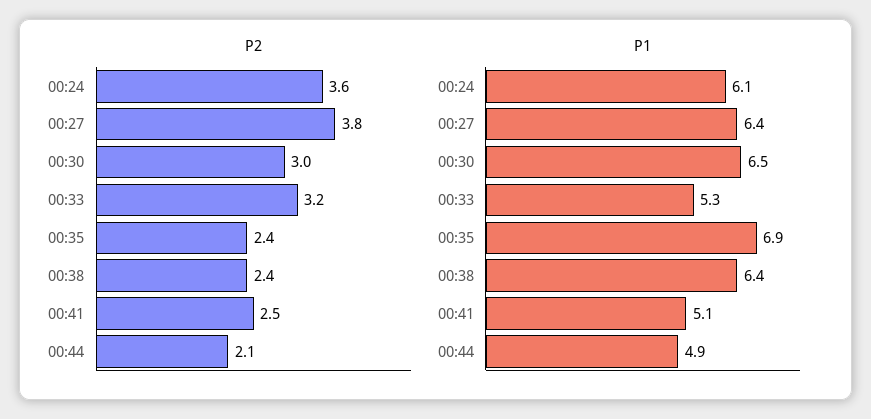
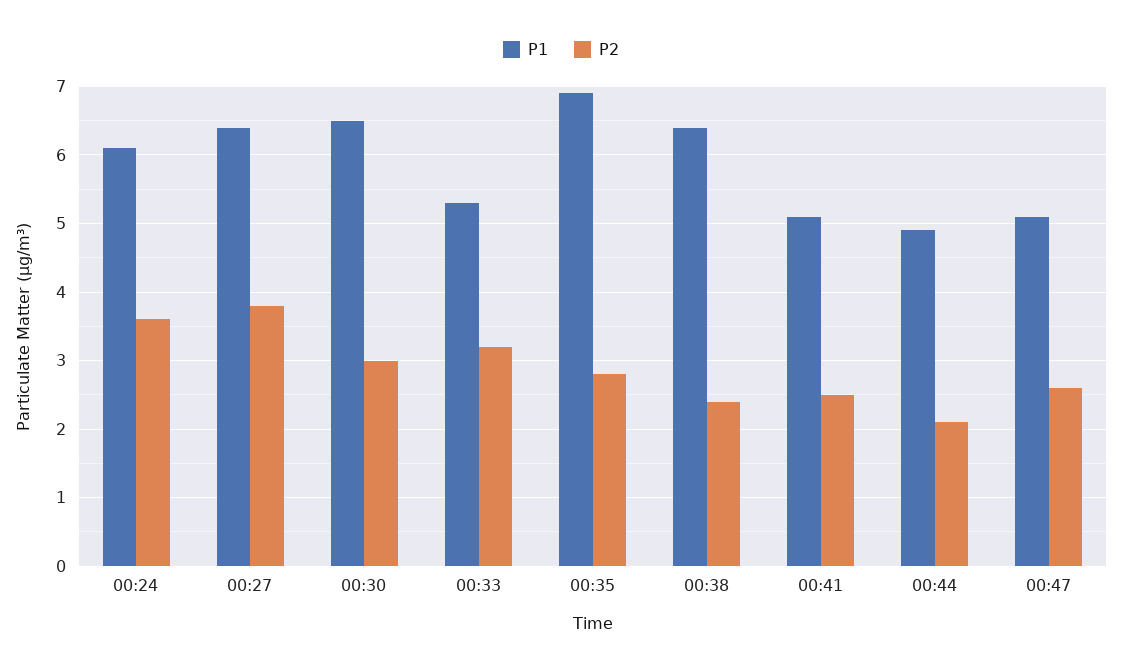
P2, 00:35: 2.4 -> 2.8
P1, 00:47: none -> 5.1
P2, 00:47: none -> 2.6

